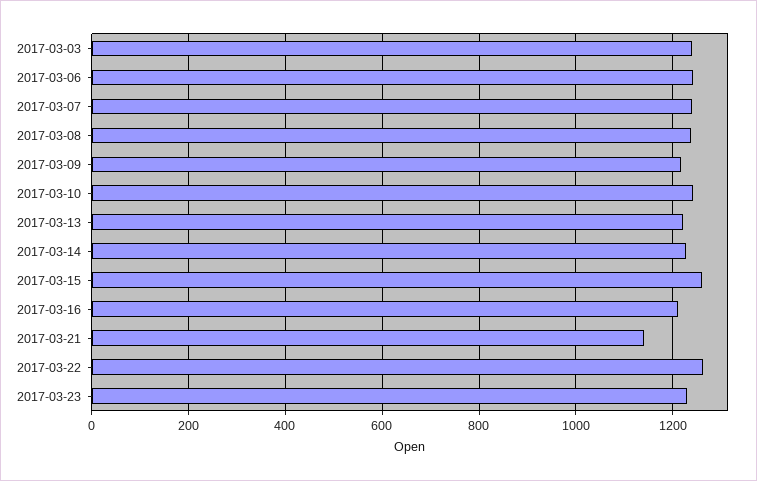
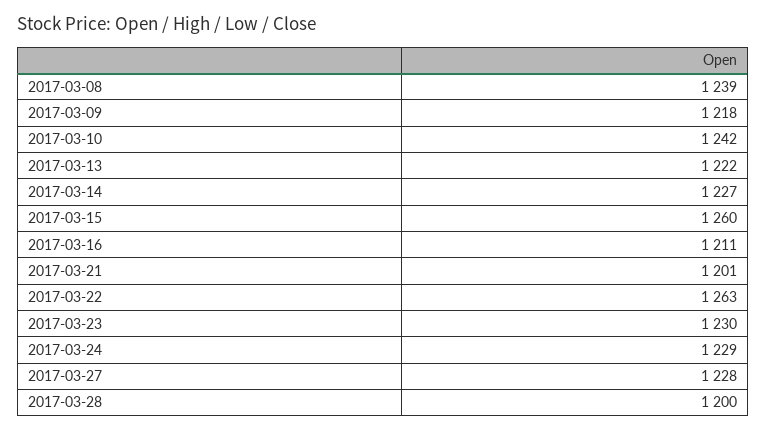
2017-03-03: 1240 -> none
2017-03-06: 1240 -> none
2017-03-07: 1240 -> none
2017-03-21: 1140 -> 1201
2017-03-24: none -> 1229
2017-03-27: none -> 1228
2017-03-28: none -> 1200

